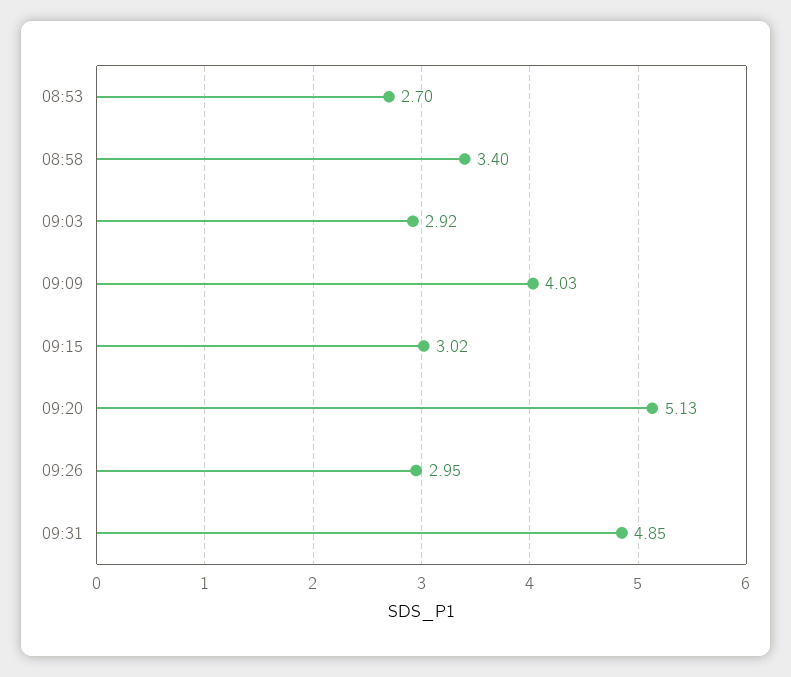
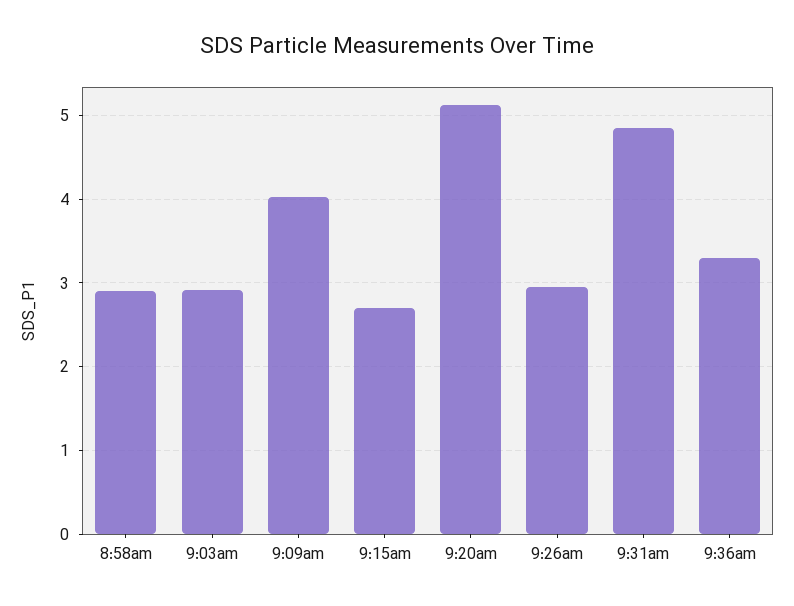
08:53: 2.7 -> none
08:58: 3.4 -> 2.9
09:15: 3.02 -> 2.7
9:36am: none -> 3.3

